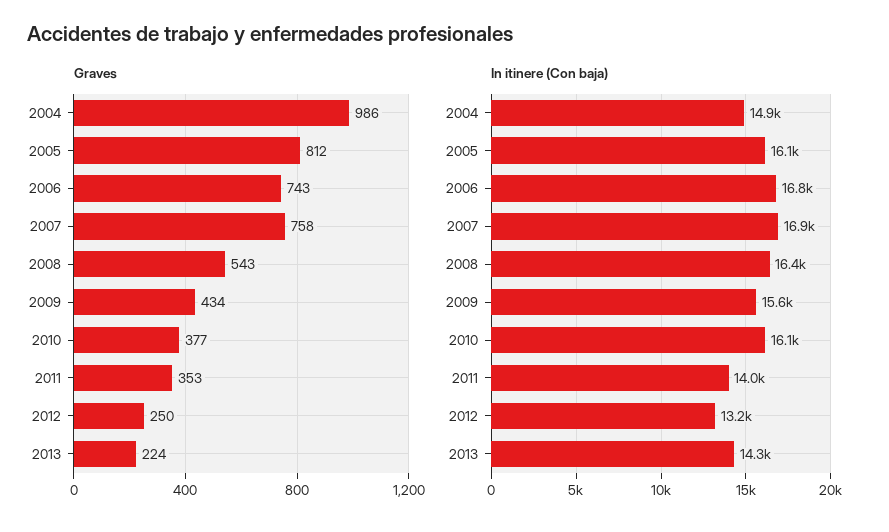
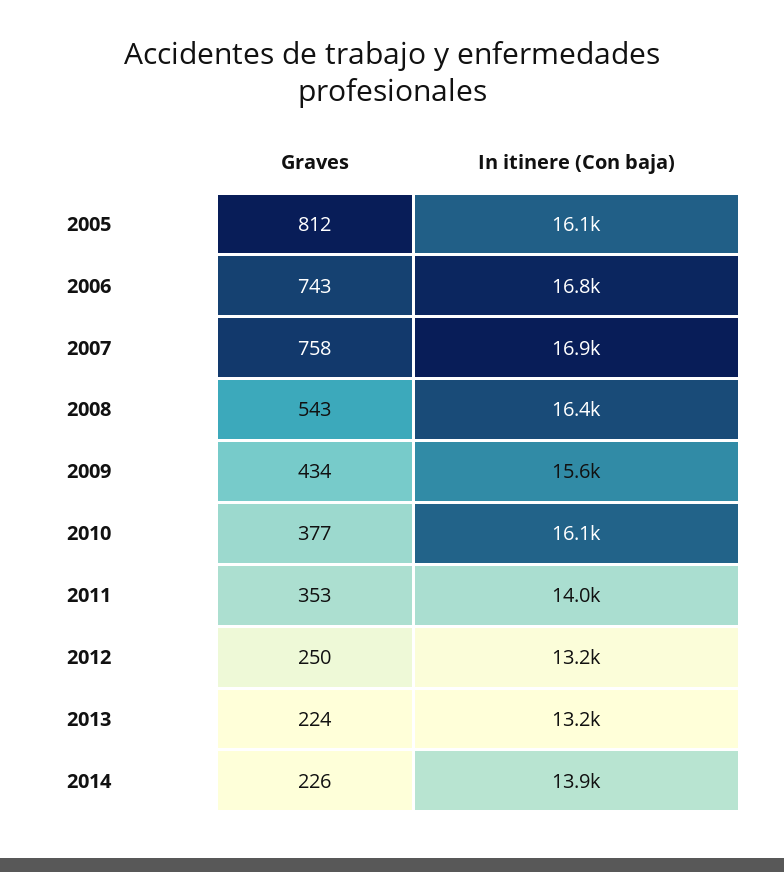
Graves, 2004: 986 -> none
In itinere (Con baja), 2004: 14900 -> none
In itinere (Con baja), 2013: 14300 -> 13200
Graves, 2014: none -> 226
In itinere (Con baja), 2014: none -> 13900

